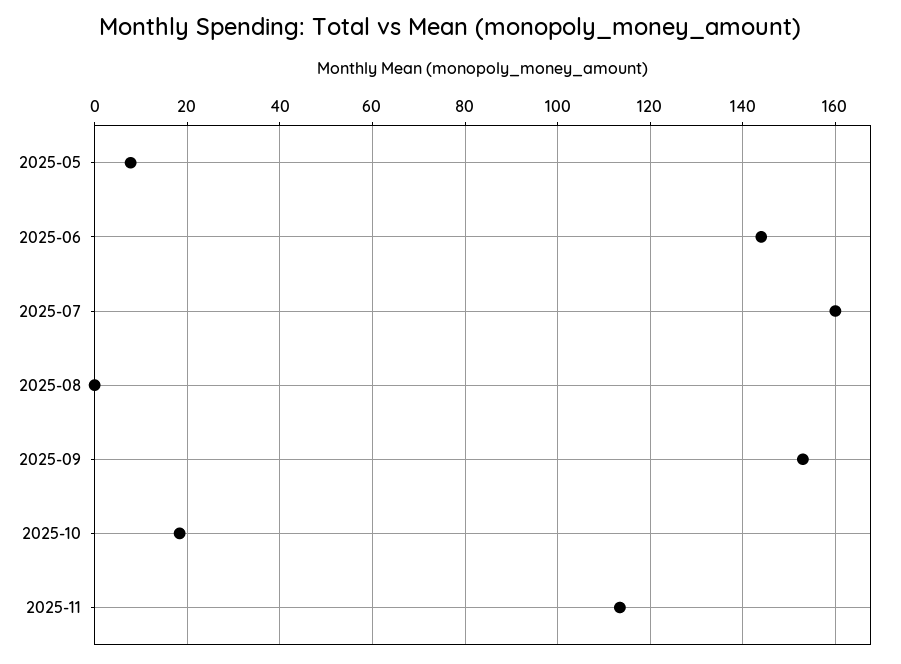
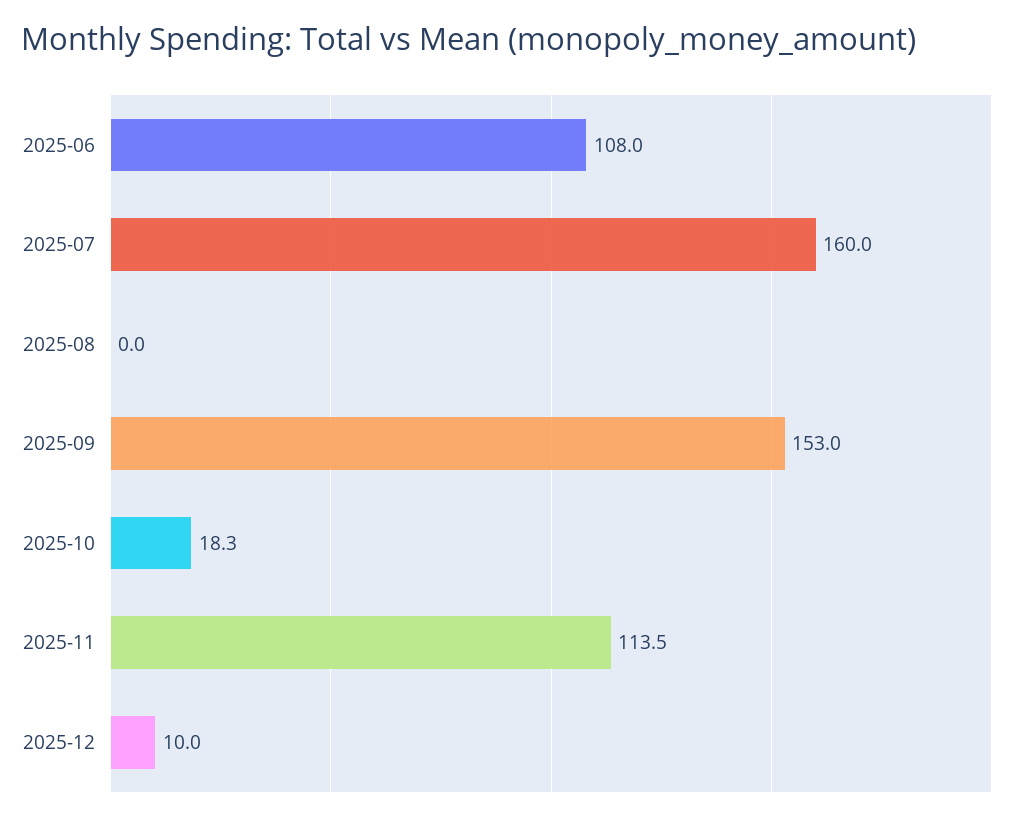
2025-05: 8 -> none
2025-06: 144 -> 108
2025-12: none -> 10

